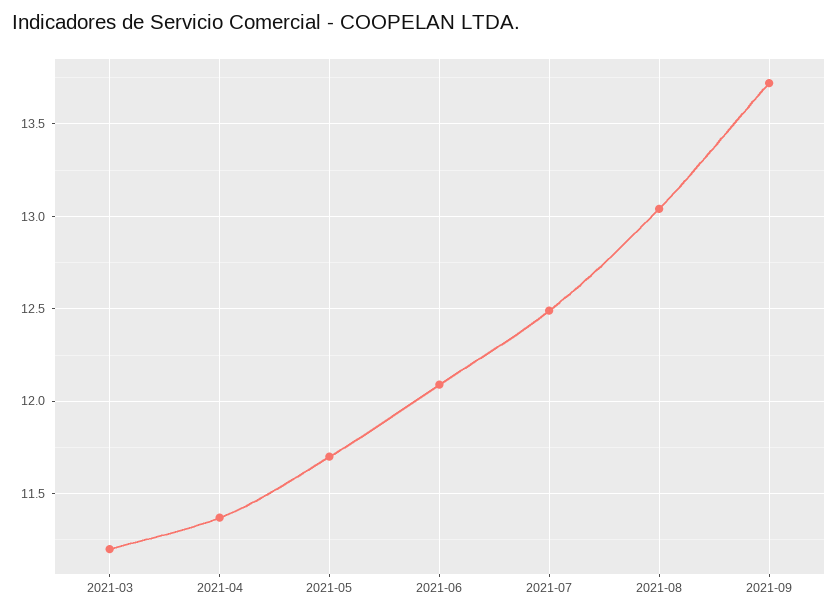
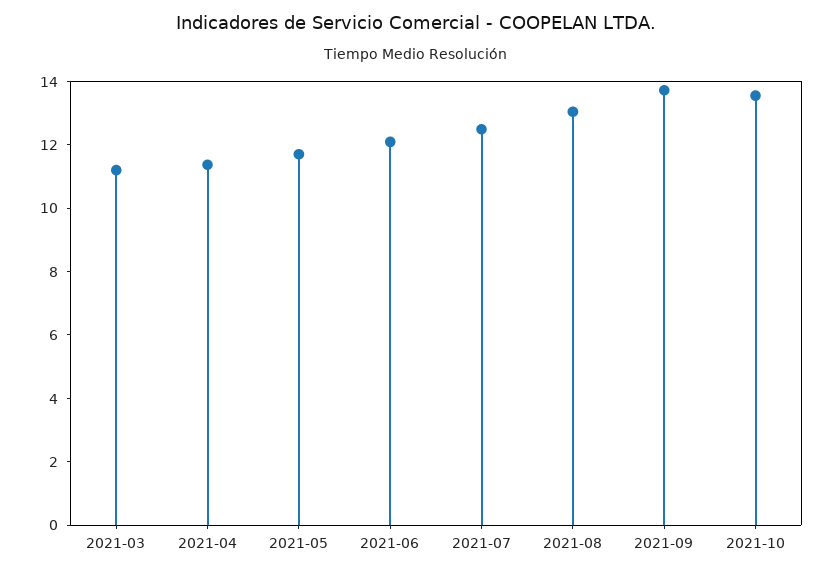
2021-10: none -> 13.5

